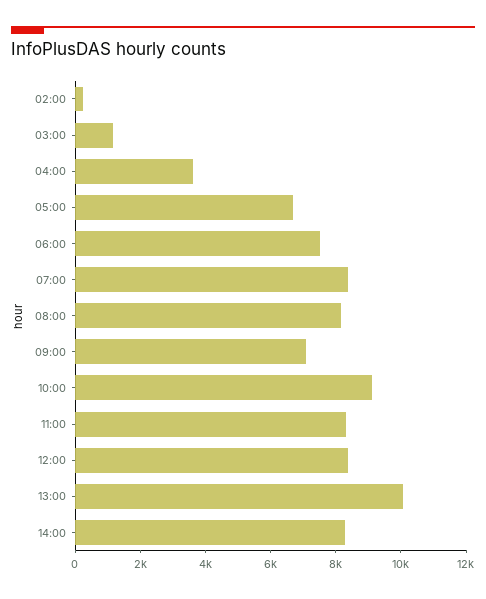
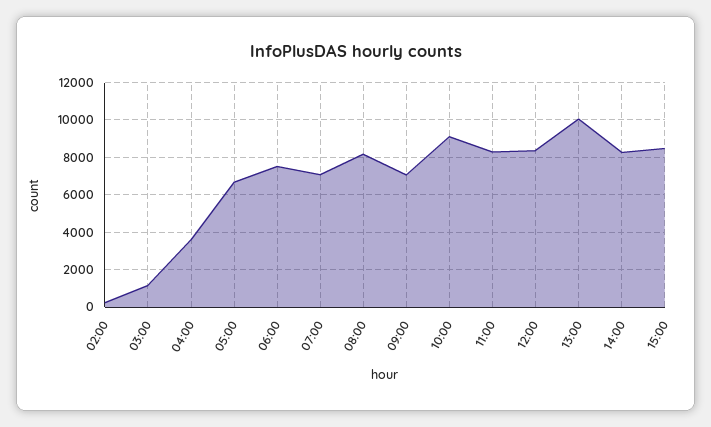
07:00: 8500 -> 7000
15:00: none -> 8500

